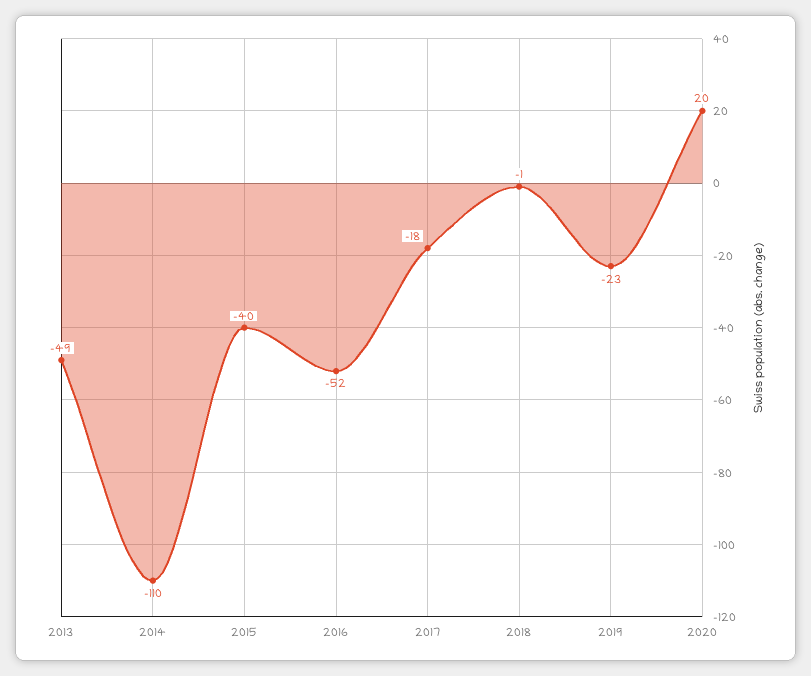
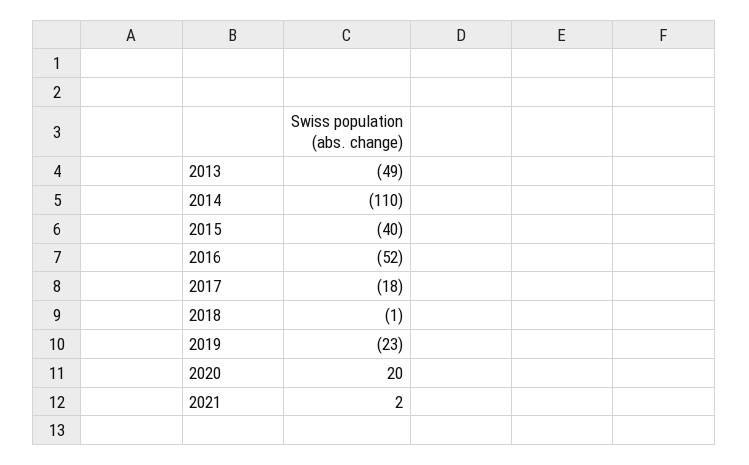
2021: none -> 2

